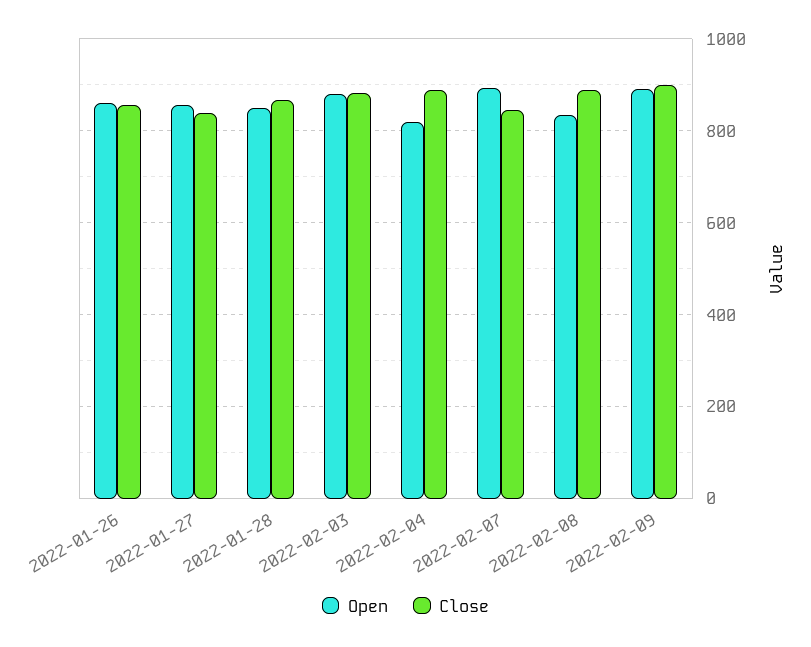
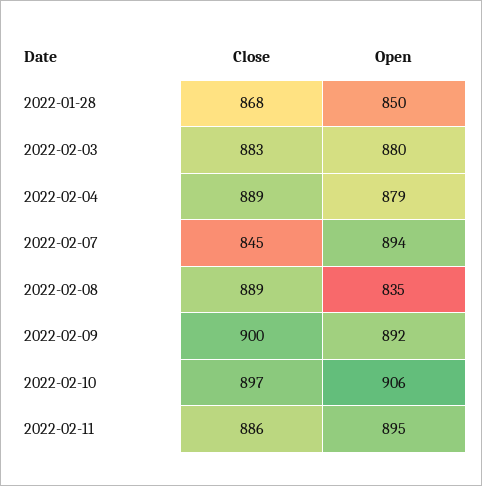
Open, 2022-01-26: 860 -> none
Close, 2022-01-26: 860 -> none
Open, 2022-01-27: 860 -> none
Close, 2022-01-27: 840 -> none
Open, 2022-02-04: 820 -> 879
Close, 2022-02-10: none -> 897
Open, 2022-02-10: none -> 906
Close, 2022-02-11: none -> 886
Open, 2022-02-11: none -> 895

